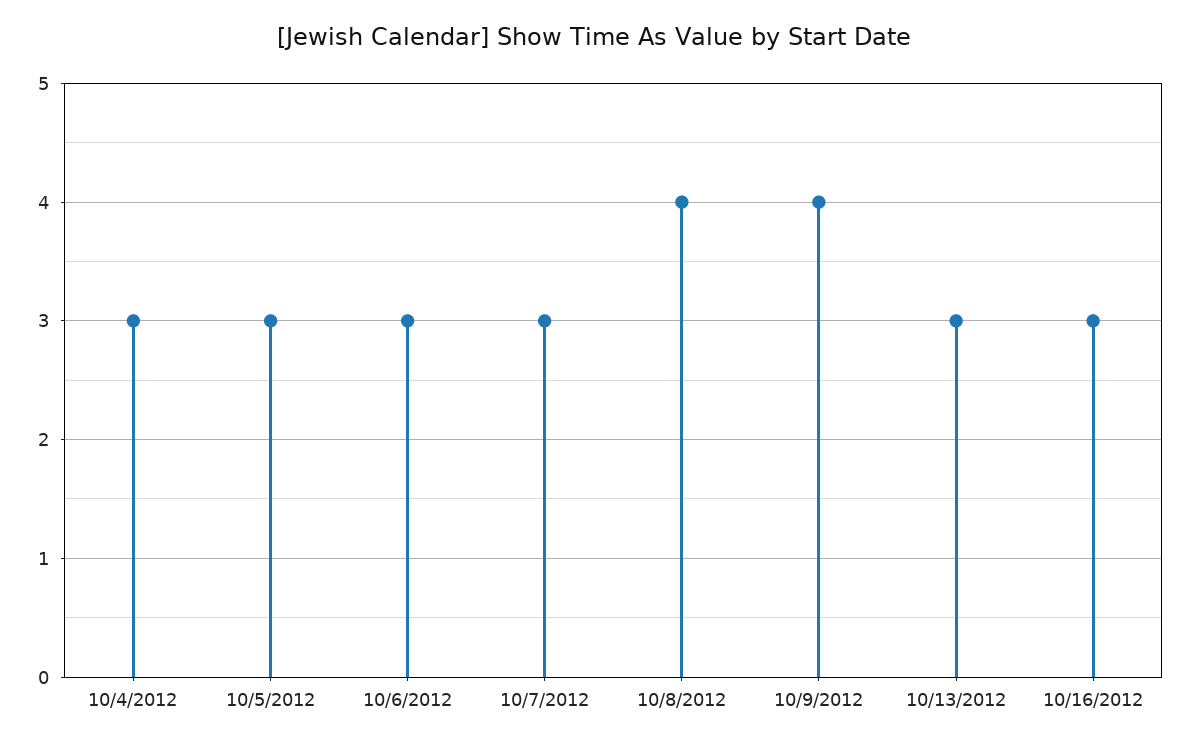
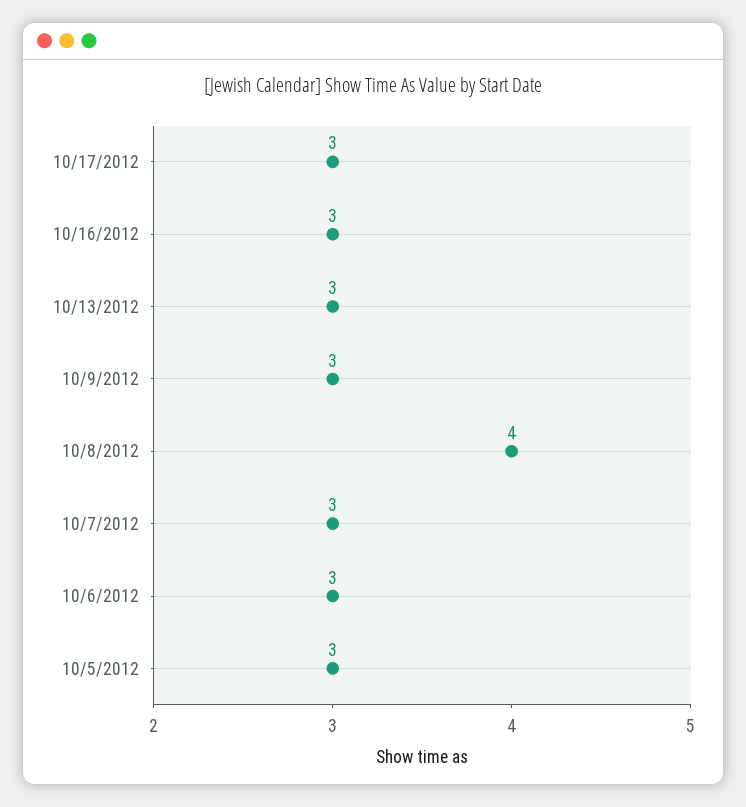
10/4/2012: 3 -> none
10/9/2012: 4 -> 3
10/17/2012: none -> 3

